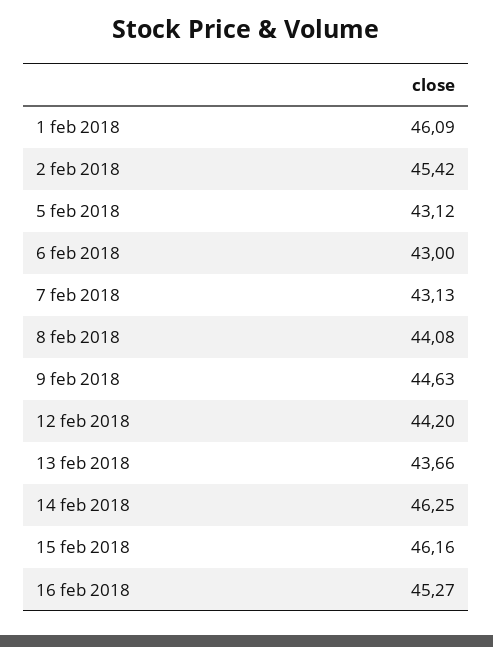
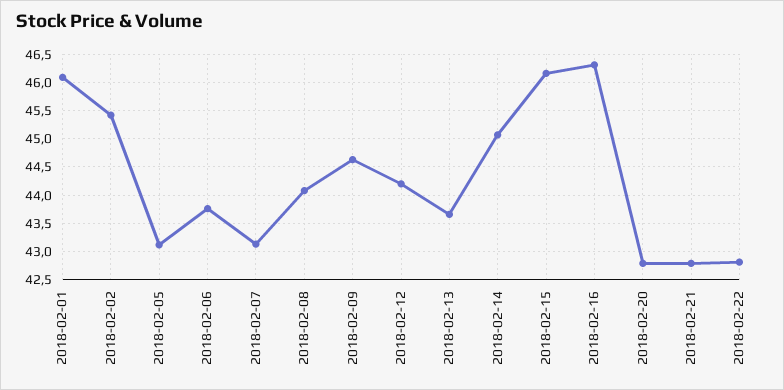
6 feb 2018: 43 -> 43.75
14 feb 2018: 46.25 -> 45
16 feb 2018: 45.27 -> 46.25
2018-02-20: none -> 42.75
2018-02-21: none -> 42.75
2018-02-22: none -> 42.75

